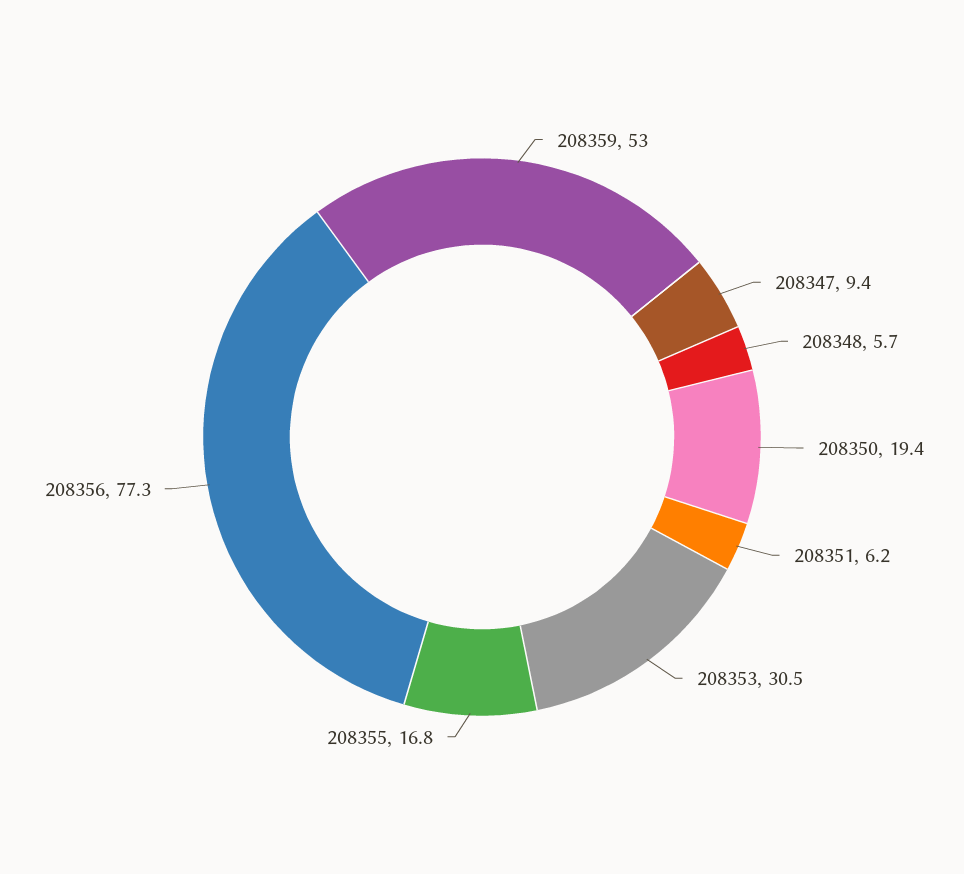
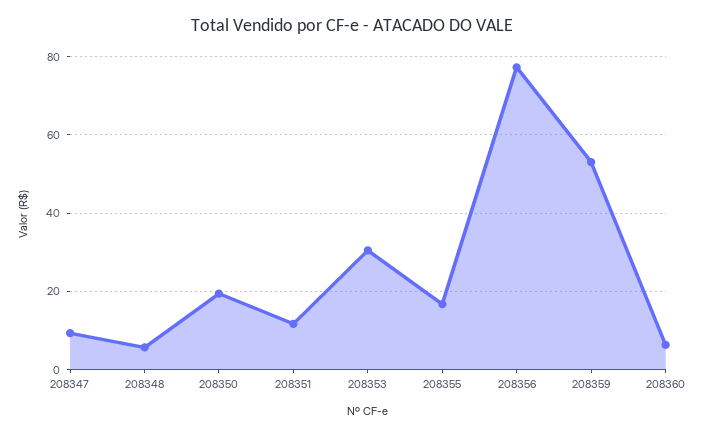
208351: 6.2 -> 12
208360: none -> 6

